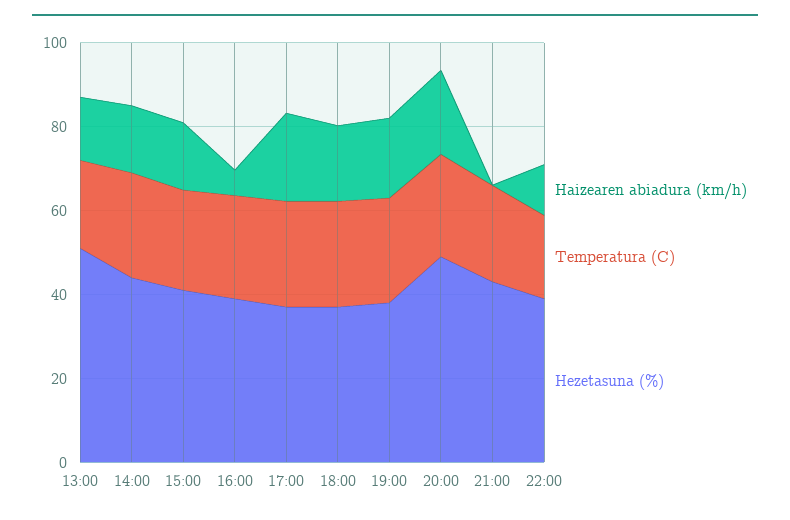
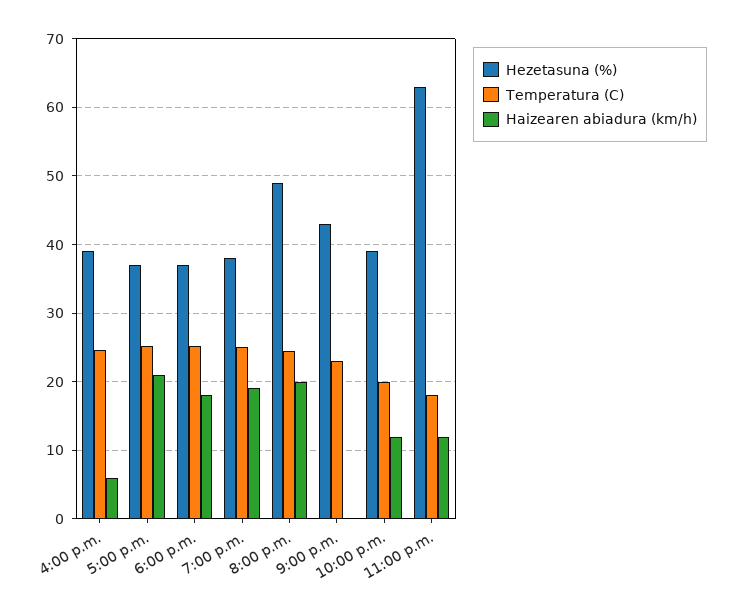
Haizearen abiadura (km/h), 13:00: 15 -> none
Temperatura (C), 13:00: 20 -> none
Hezetasuna (%), 13:00: 50 -> none
Haizearen abiadura (km/h), 14:00: 15 -> none
Temperatura (C), 14:00: 25 -> none
Hezetasuna (%), 14:00: 45 -> none
Haizearen abiadura (km/h), 15:00: 15 -> none
Temperatura (C), 15:00: 25 -> none
Hezetasuna (%), 15:00: 40 -> none
Hezetasuna (%), 11:00 p.m.: none -> 63
Temperatura (C), 11:00 p.m.: none -> 18
Haizearen abiadura (km/h), 11:00 p.m.: none -> 12

